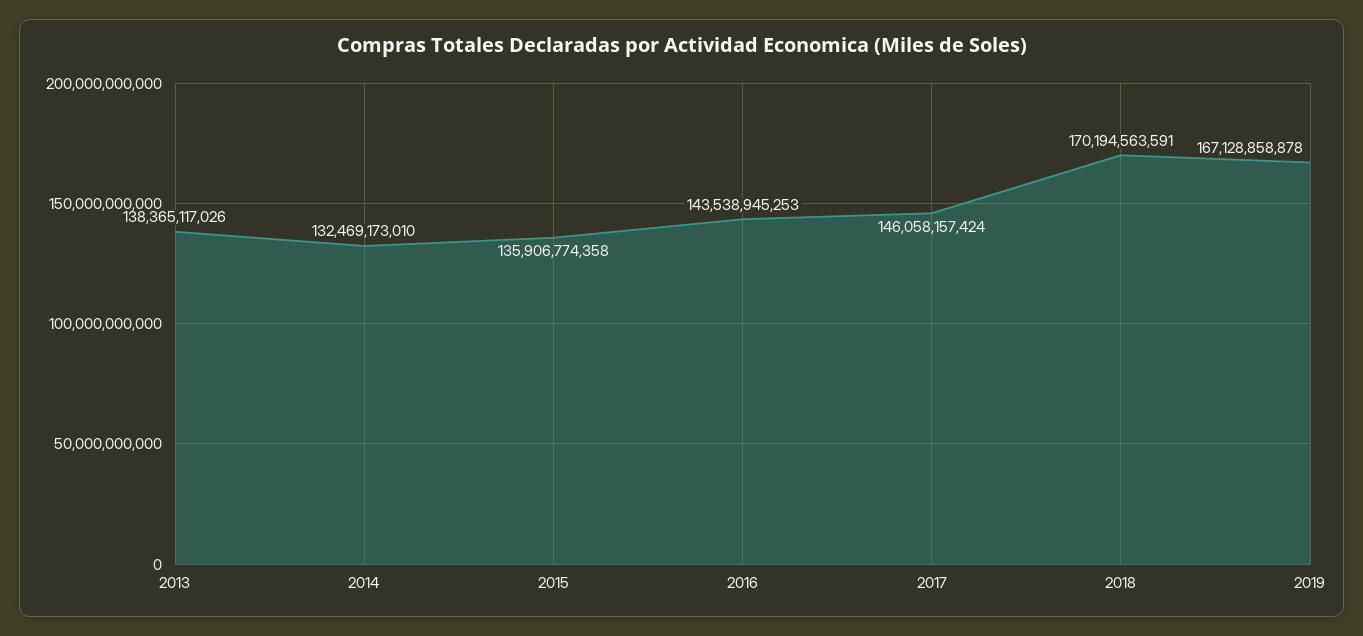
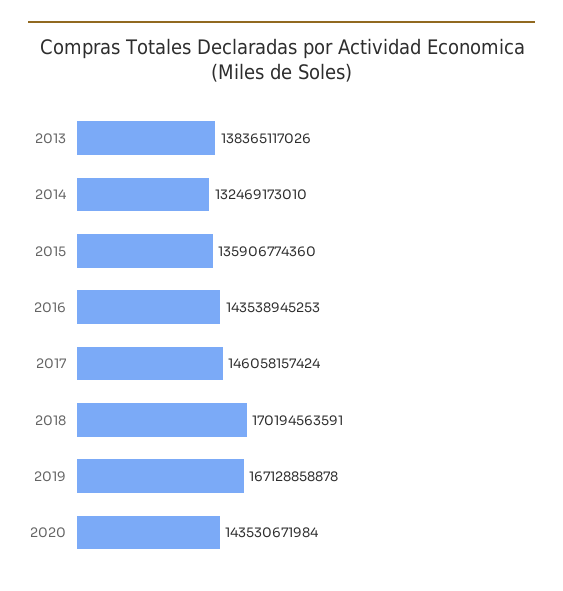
2015: 135906774358 -> 135906774360
2020: none -> 143530671984

